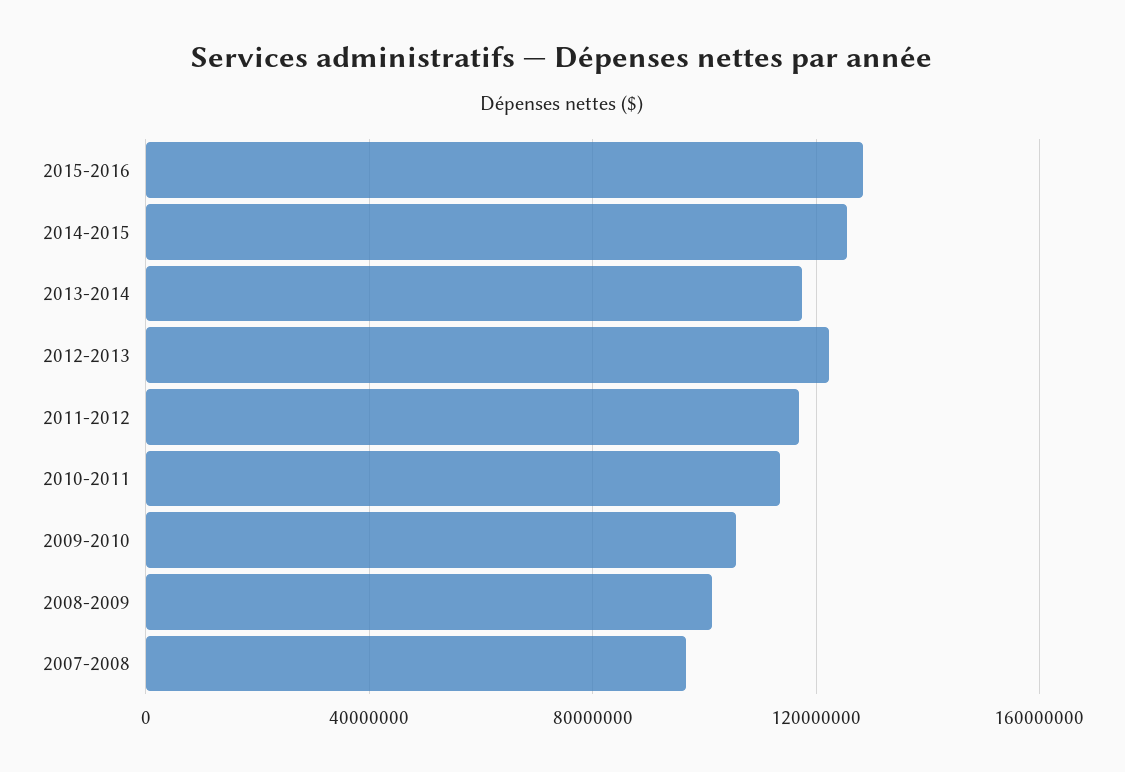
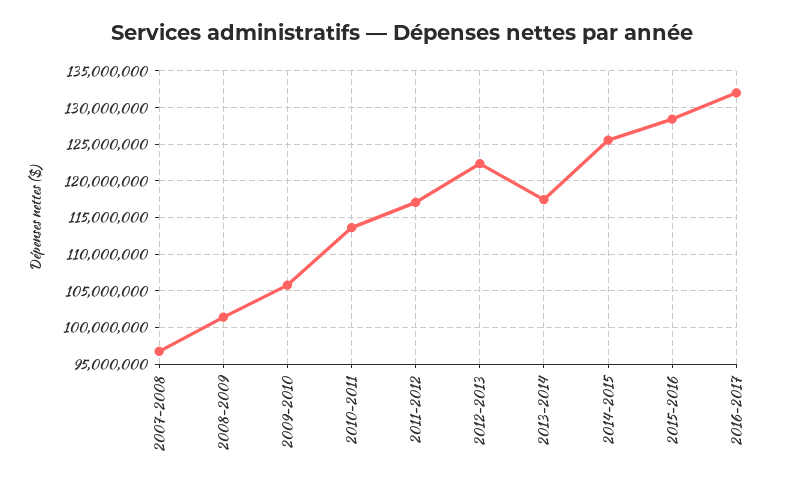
2016-2017: none -> 132000000

